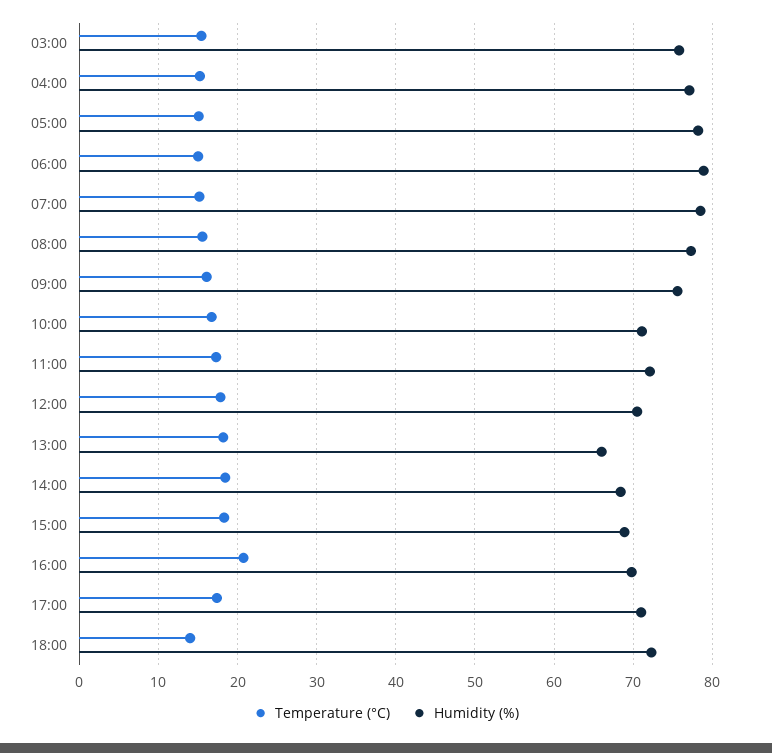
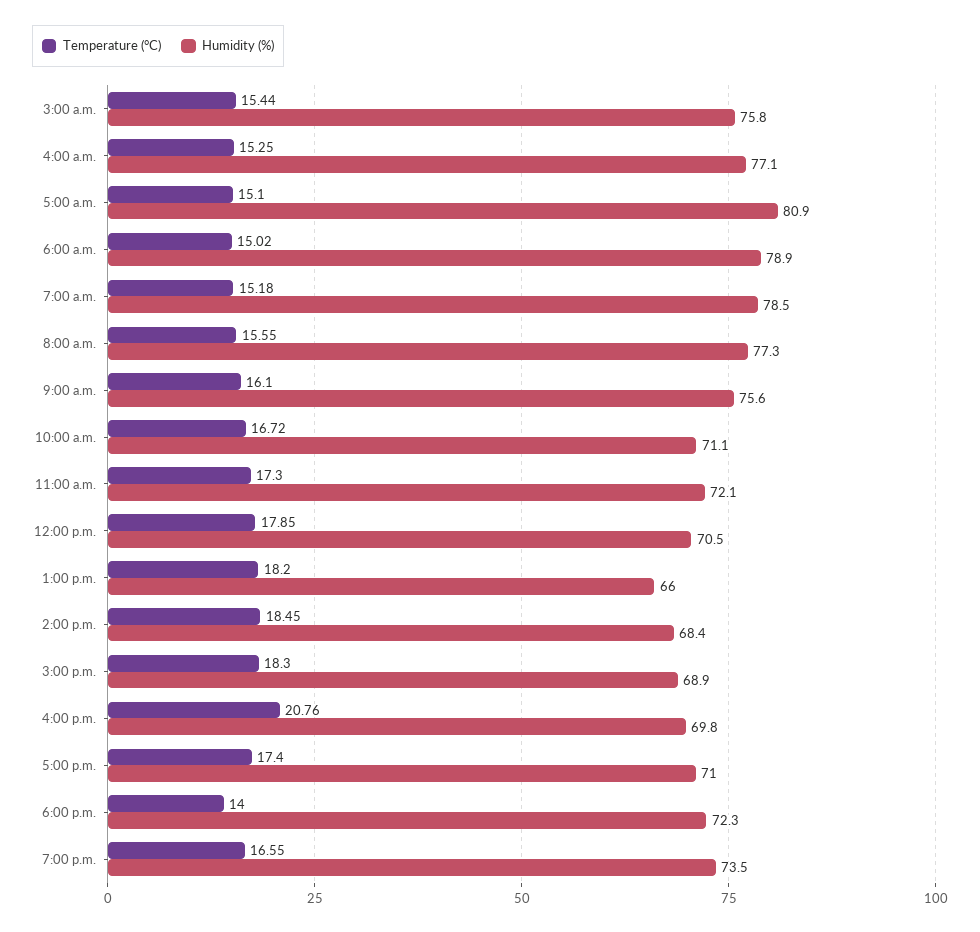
Humidity (%), 05:00: 78 -> 80.9
Temperature (°C), 7:00 p.m.: none -> 16.55
Humidity (%), 7:00 p.m.: none -> 73.5

